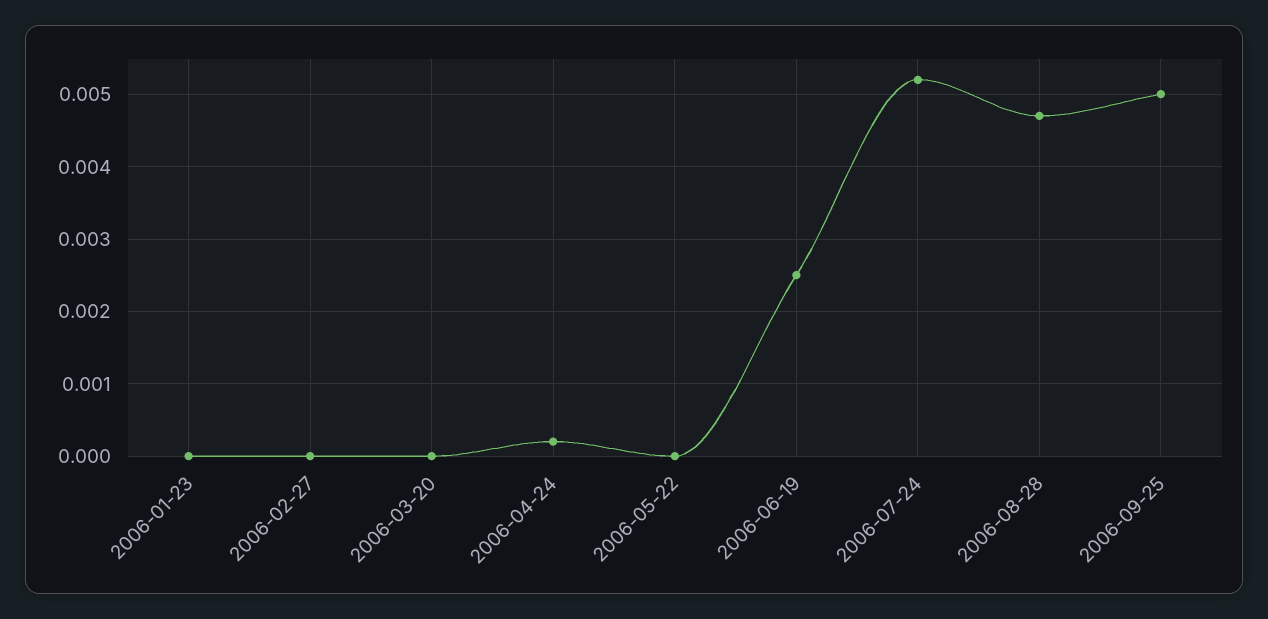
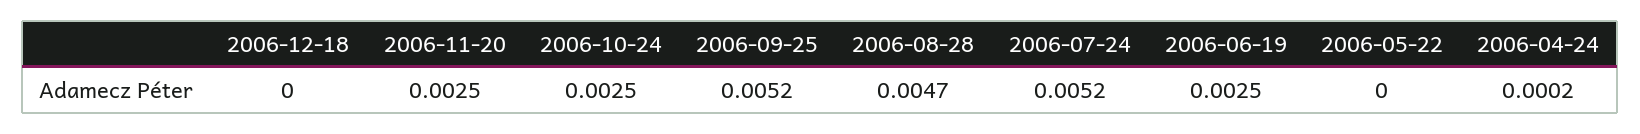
2006-01-23: 0 -> none
2006-02-27: 0 -> none
2006-03-20: 0 -> none
2006-09-25: 0.005 -> 0.0052
2006-12-18: none -> 0
2006-11-20: none -> 0.0025
2006-10-24: none -> 0.0025

